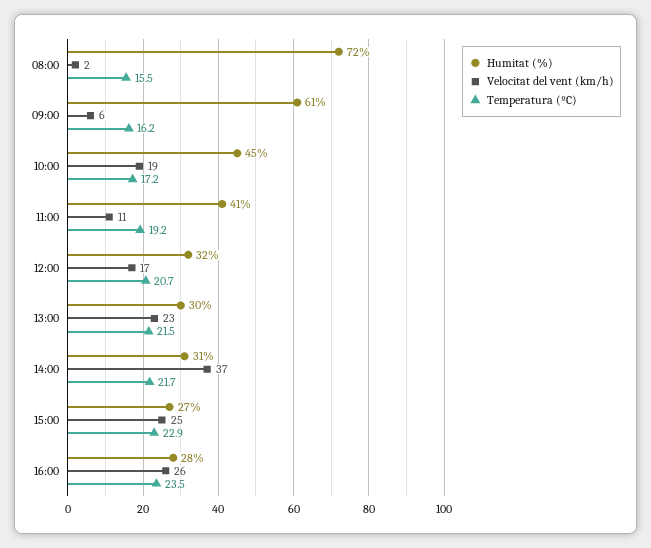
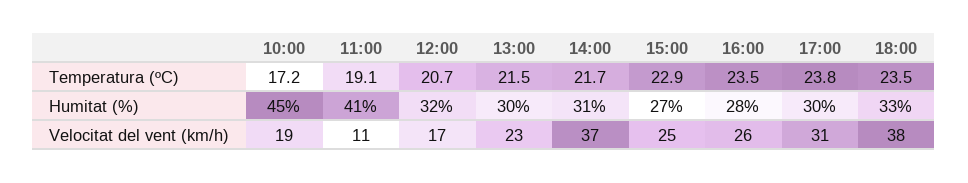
Humitat (%), 08:00: 72 -> none
Velocitat del vent (km/h), 08:00: 2 -> none
Temperatura (ºC), 08:00: 15.5 -> none
Humitat (%), 09:00: 61 -> none
Velocitat del vent (km/h), 09:00: 6 -> none
Temperatura (ºC), 09:00: 16.2 -> none
Temperatura (ºC), 11:00: 19.2 -> 19.1
Temperatura (ºC), 17:00: none -> 23.8
Temperatura (ºC), 18:00: none -> 23.5
Humitat (%), 17:00: none -> 30
Humitat (%), 18:00: none -> 33
Velocitat del vent (km/h), 17:00: none -> 31
Velocitat del vent (km/h), 18:00: none -> 38

